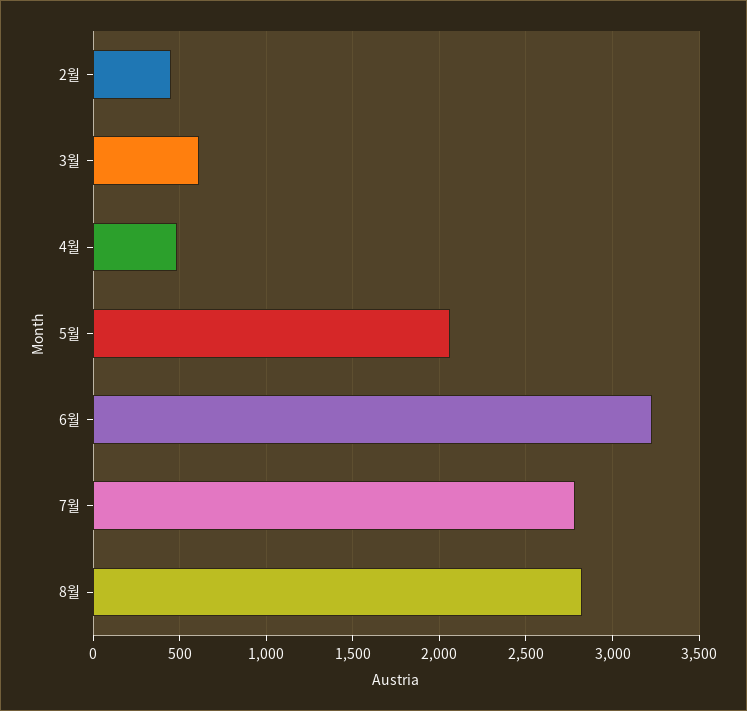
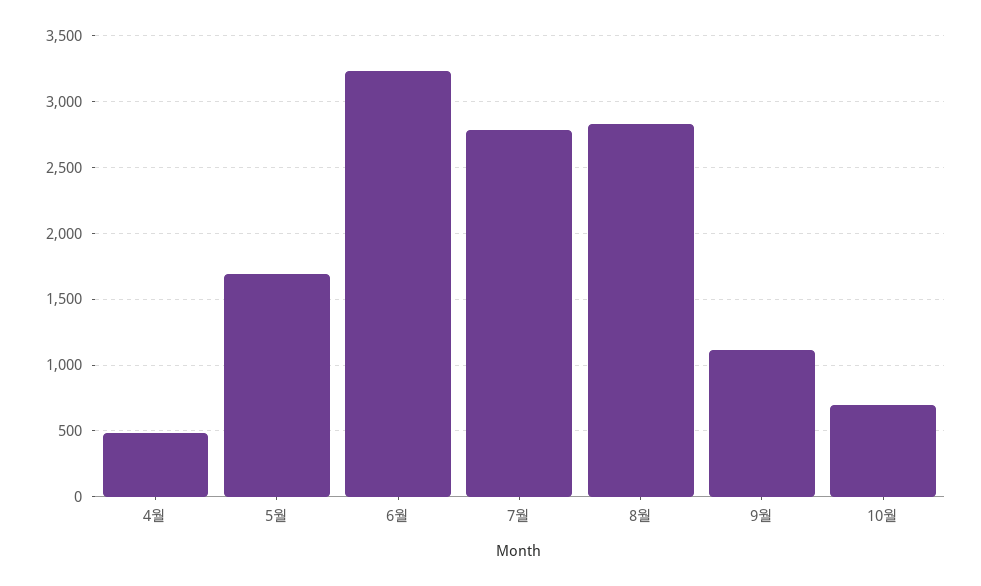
2월: 450 -> none
3월: 600 -> none
5월: 2050 -> 1700
9월: none -> 1100
10월: none -> 700

